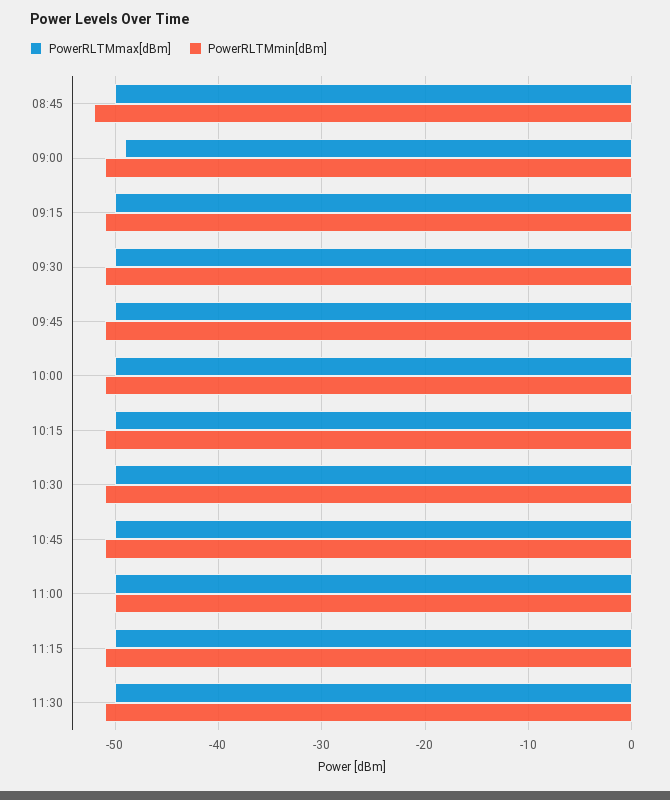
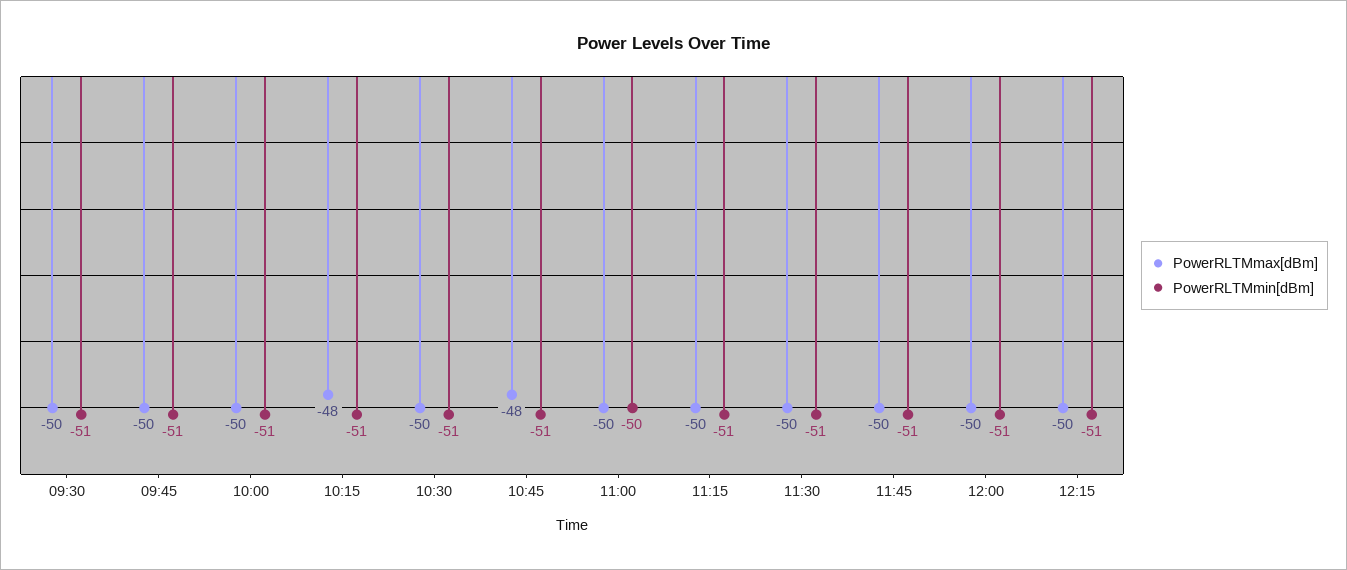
PowerRLTMmax[dBm], 08:45: -50 -> none
PowerRLTMmin[dBm], 08:45: -52 -> none
PowerRLTMmax[dBm], 09:00: -49 -> none
PowerRLTMmin[dBm], 09:00: -51 -> none
PowerRLTMmax[dBm], 09:15: -50 -> none
PowerRLTMmin[dBm], 09:15: -51 -> none
PowerRLTMmax[dBm], 10:15: -50 -> -48
PowerRLTMmax[dBm], 10:45: -50 -> -48
PowerRLTMmax[dBm], 11:45: none -> -50
PowerRLTMmin[dBm], 11:45: none -> -51
PowerRLTMmax[dBm], 12:00: none -> -50
PowerRLTMmin[dBm], 12:00: none -> -51
PowerRLTMmax[dBm], 12:15: none -> -50
PowerRLTMmin[dBm], 12:15: none -> -51

